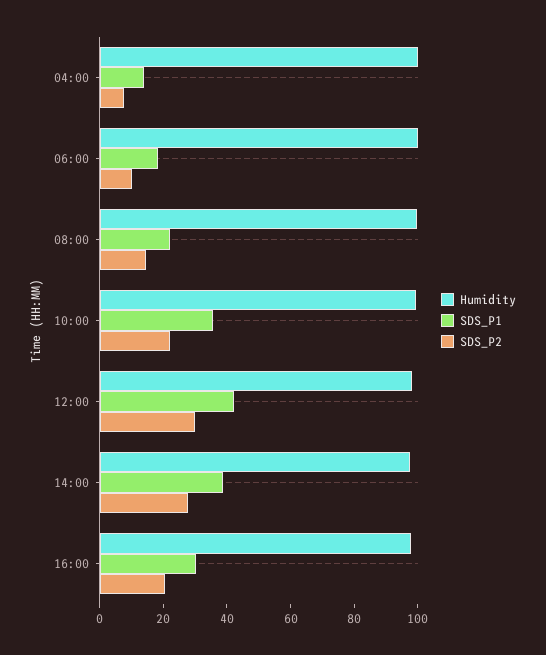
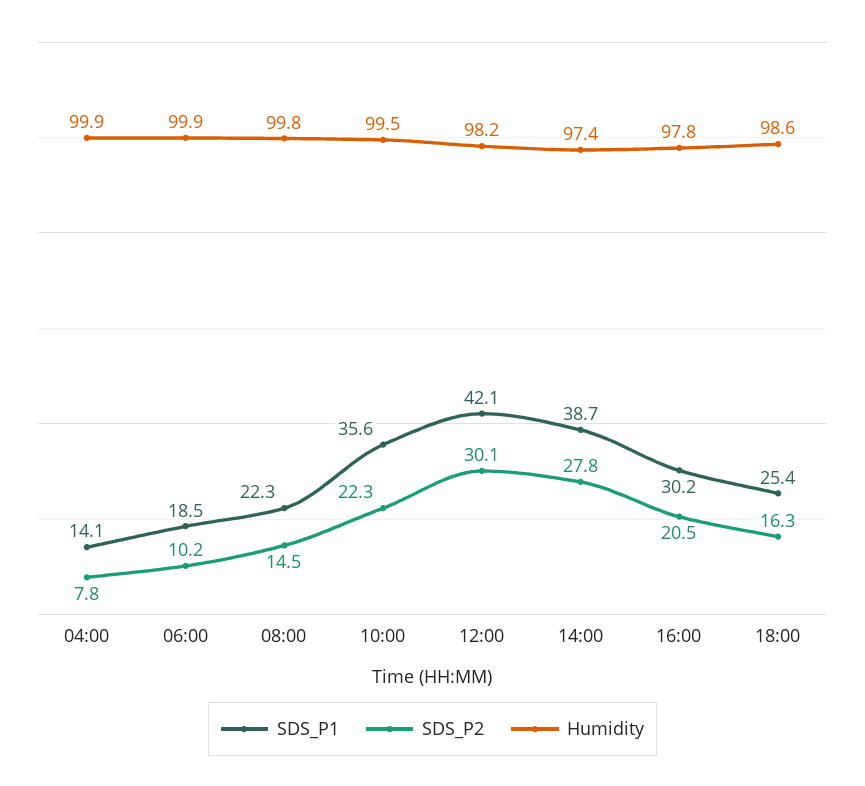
SDS_P1, 18:00: none -> 25.4
SDS_P2, 18:00: none -> 16.3
Humidity, 18:00: none -> 98.6

